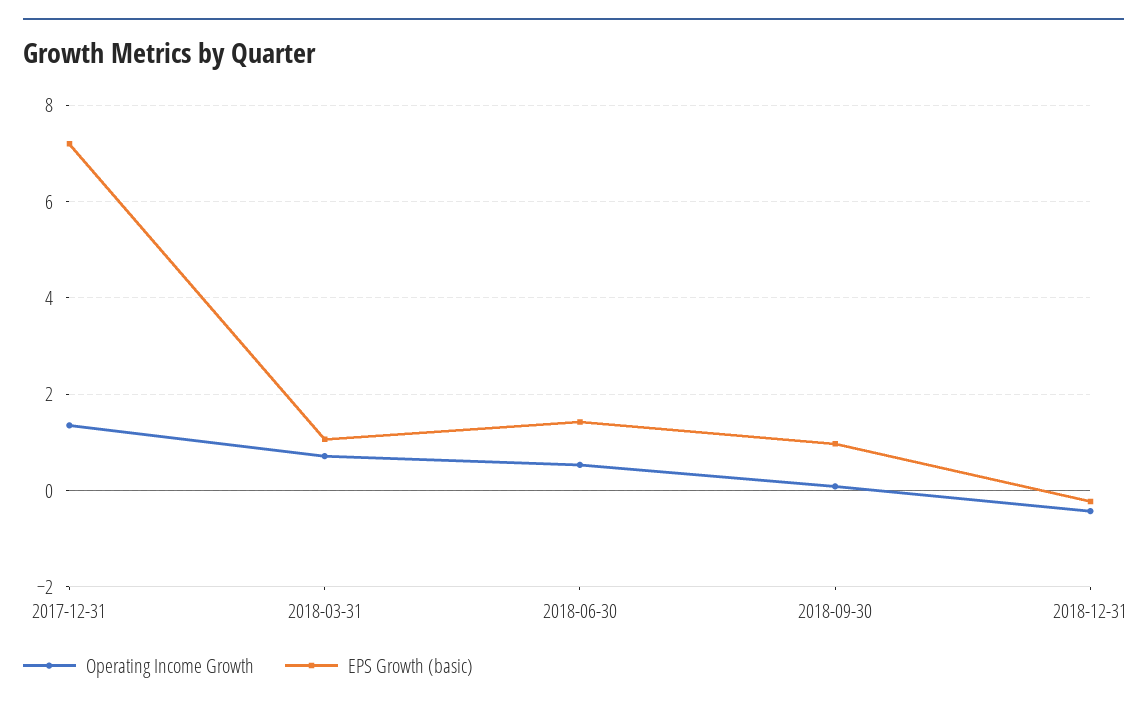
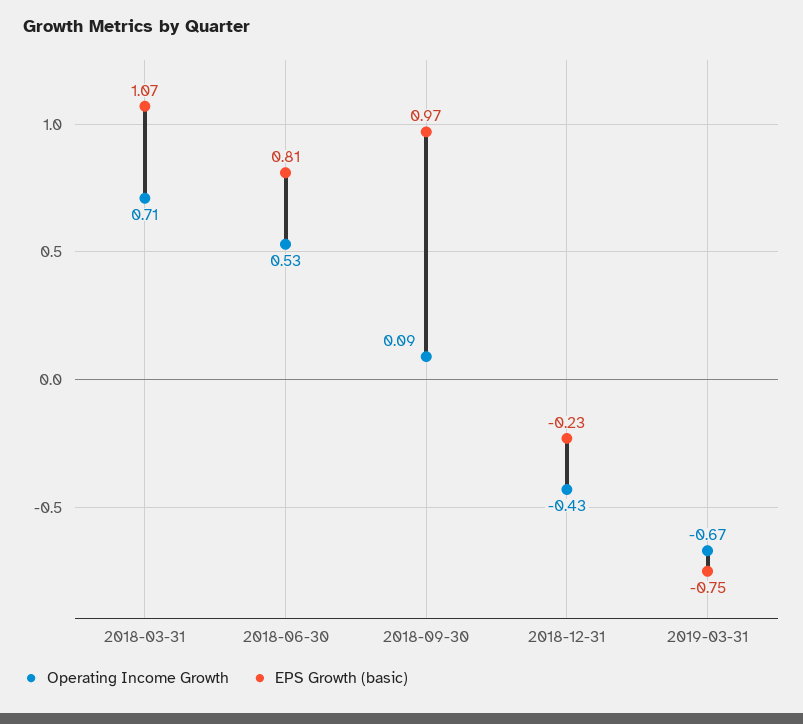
Operating Income Growth, 2017-12-31: 1.4 -> none
EPS Growth (basic), 2017-12-31: 7.2 -> none
EPS Growth (basic), 2018-06-30: 1.4 -> 0.81
Operating Income Growth, 2019-03-31: none -> -0.67
EPS Growth (basic), 2019-03-31: none -> -0.75

